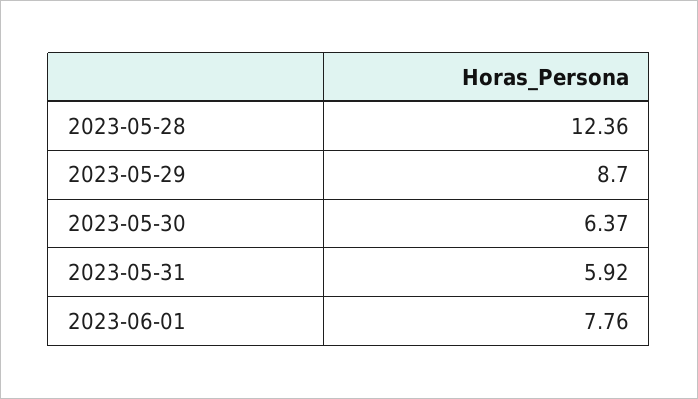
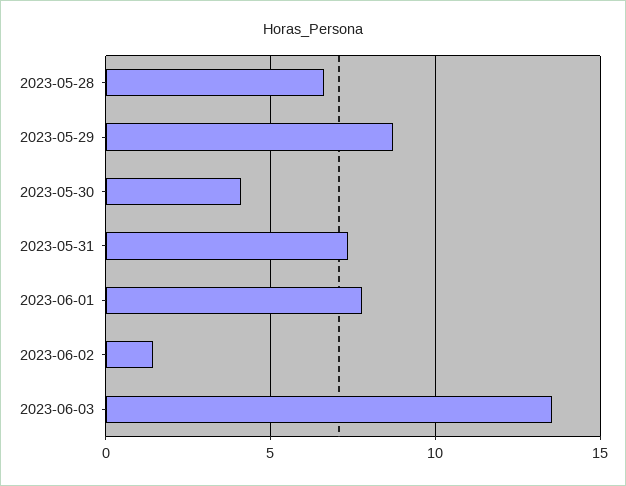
2023-05-28: 12.36 -> 6.5
2023-05-30: 6.37 -> 4
2023-05-31: 5.92 -> 7.5
2023-06-02: none -> 1.5
2023-06-03: none -> 13.5

